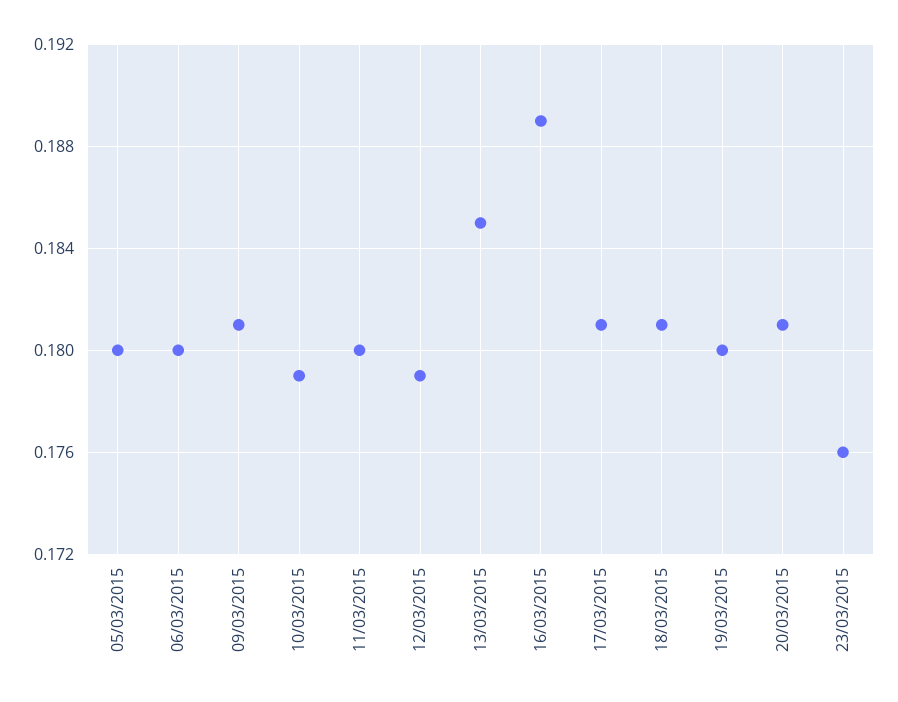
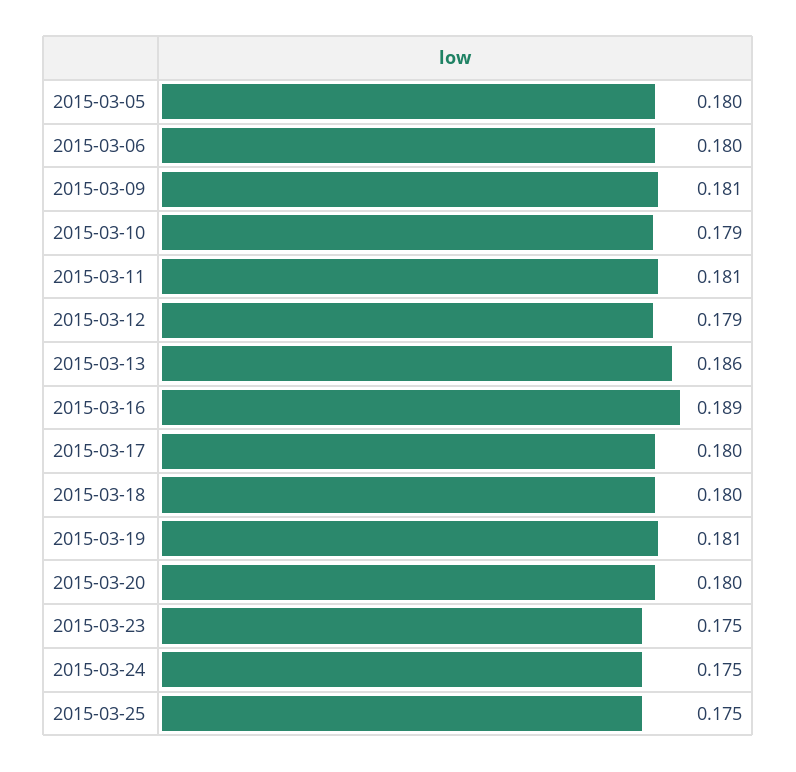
11/03/2015: 0.18 -> 0.181
13/03/2015: 0.185 -> 0.186
17/03/2015: 0.181 -> 0.18
18/03/2015: 0.181 -> 0.18
19/03/2015: 0.18 -> 0.181
20/03/2015: 0.181 -> 0.18
23/03/2015: 0.176 -> 0.175
2015-03-24: none -> 0.175
2015-03-25: none -> 0.175

